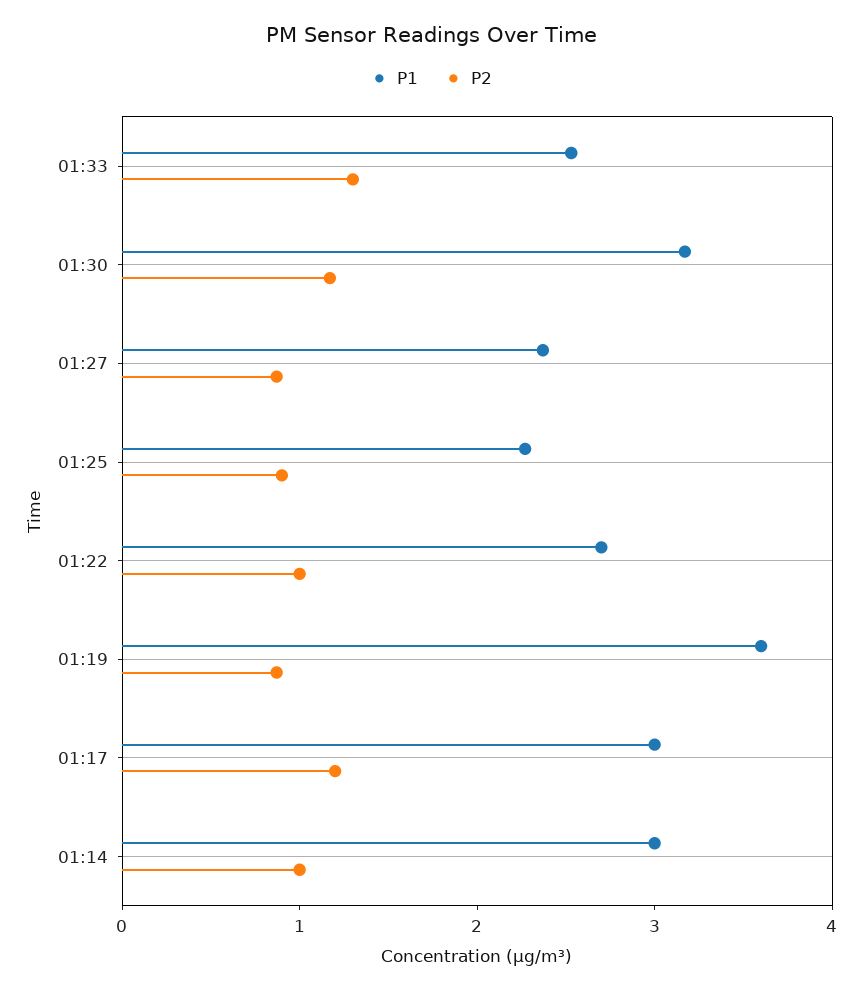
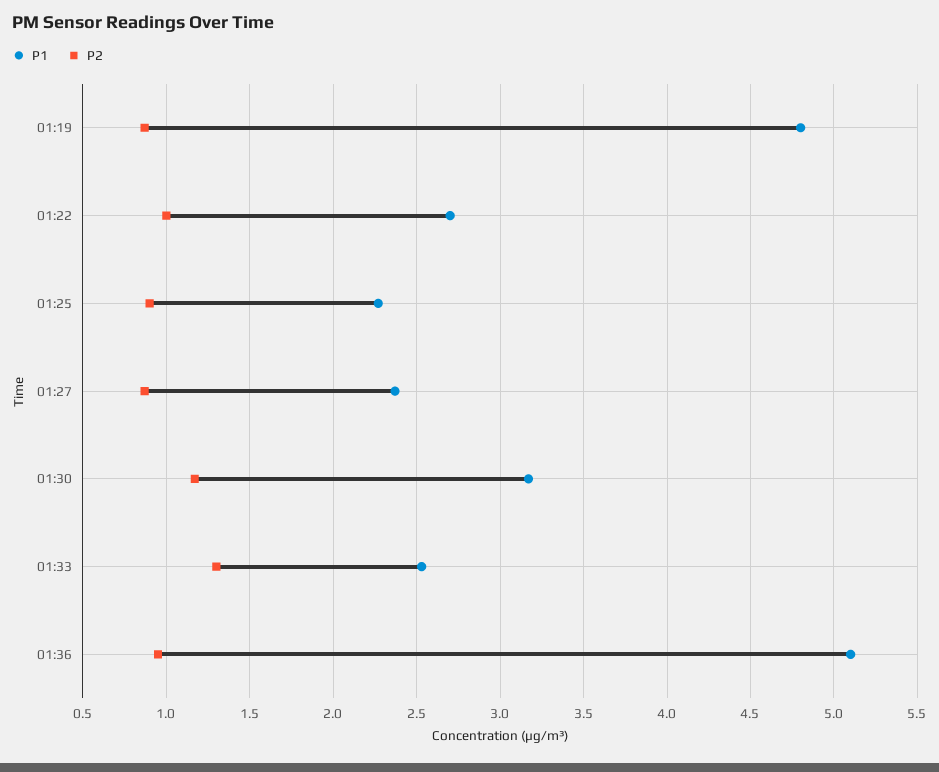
P1, 01:19: 3.6 -> 4.8
P1, 01:17: 3 -> none
P2, 01:17: 1.2 -> none
P1, 01:14: 3 -> none
P2, 01:14: 1 -> none
P1, 01:36: none -> 5.1
P2, 01:36: none -> 0.95

